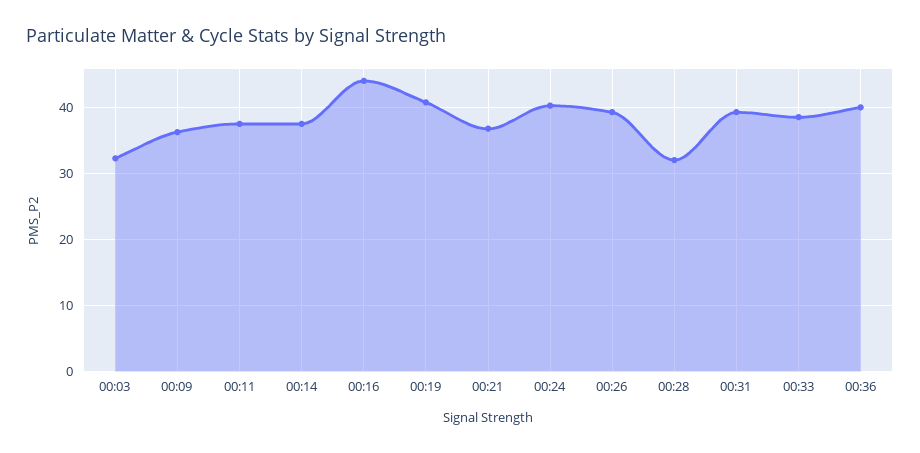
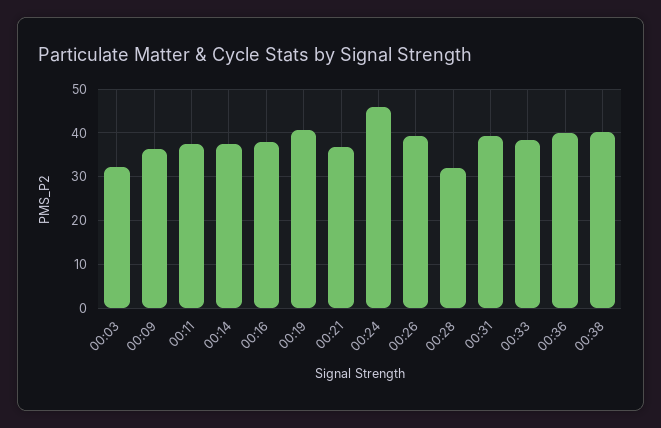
00:16: 44 -> 38
00:24: 40 -> 46
00:38: none -> 40

